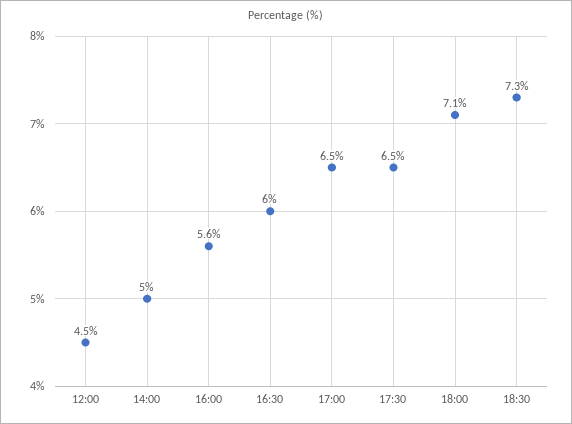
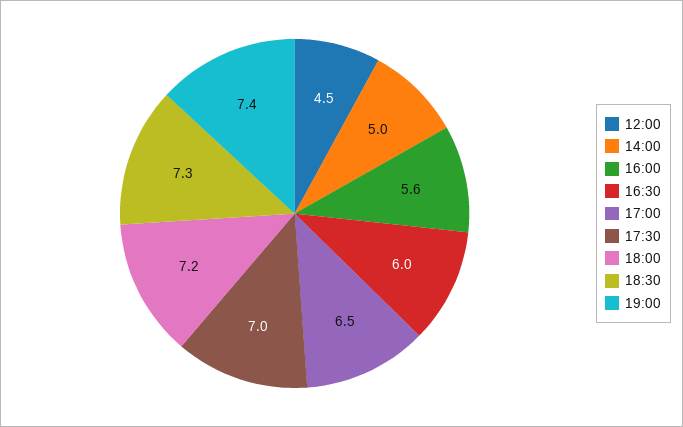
17:30: 6.5 -> 7
18:00: 7.1 -> 7.2
19:00: none -> 7.4

